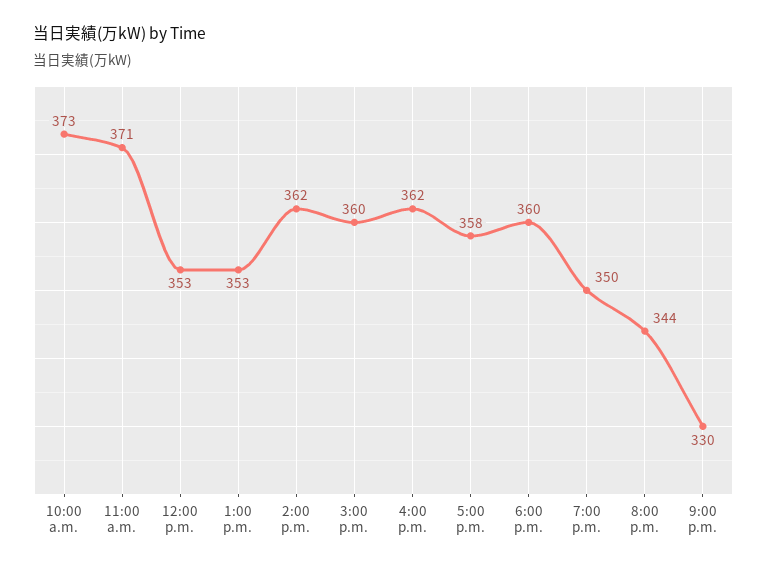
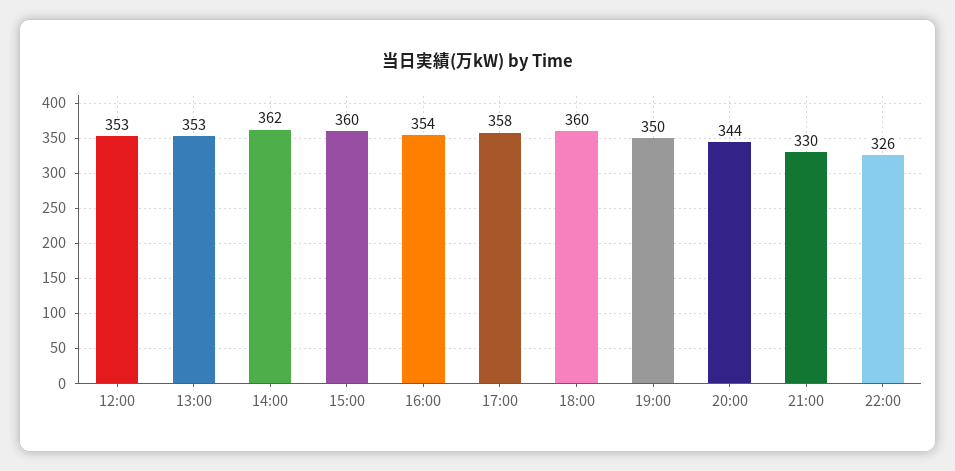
10:00 a.m.: 373 -> none
11:00 a.m.: 371 -> none
4:00 p.m.: 362 -> 354
22:00: none -> 326

